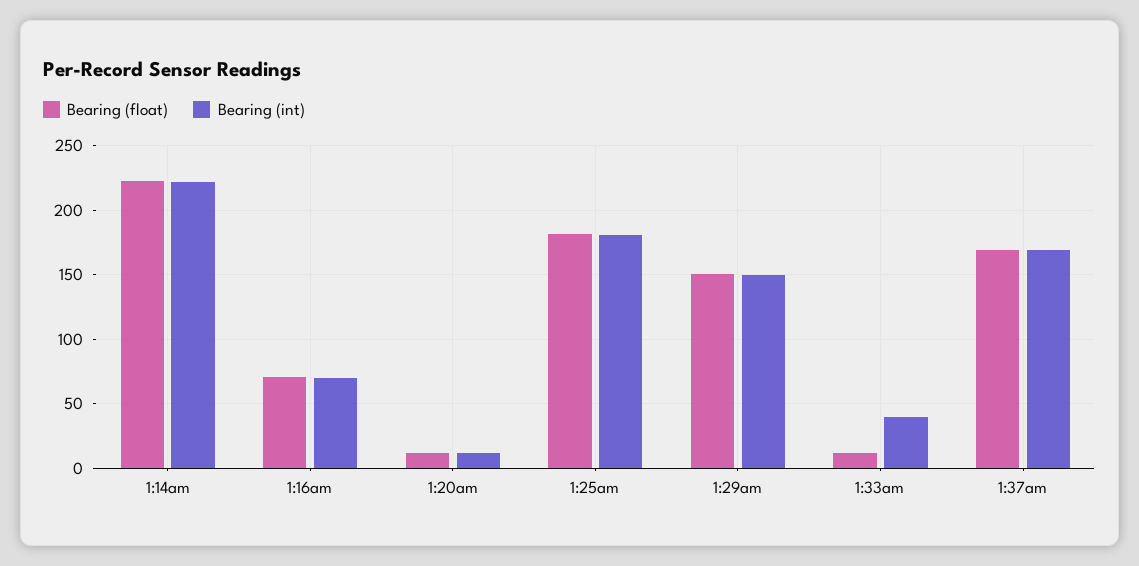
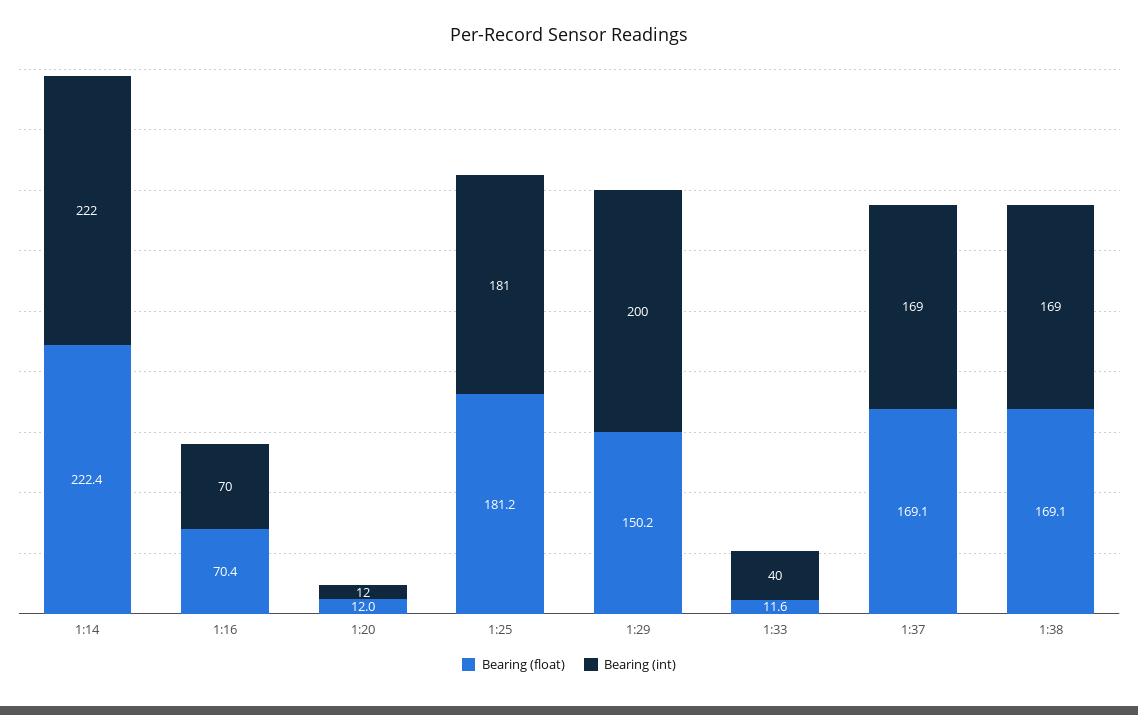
Bearing (int), 1:29am: 150 -> 200
Bearing (float), 1:38: none -> 169.1
Bearing (int), 1:38: none -> 169

